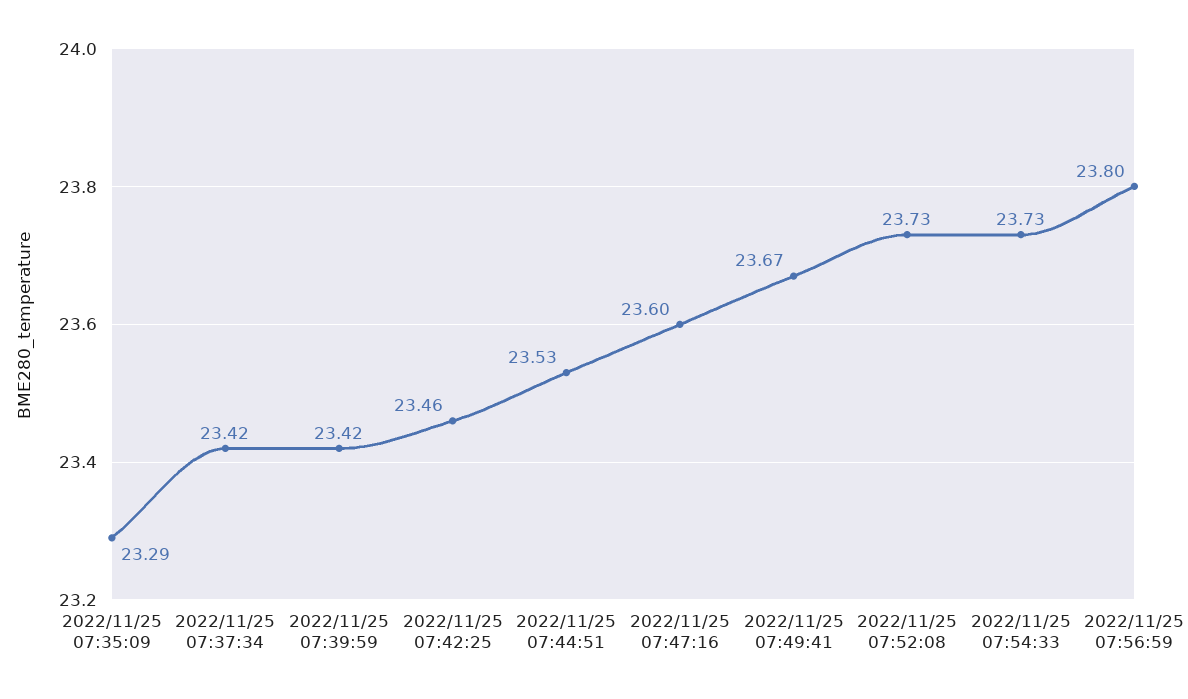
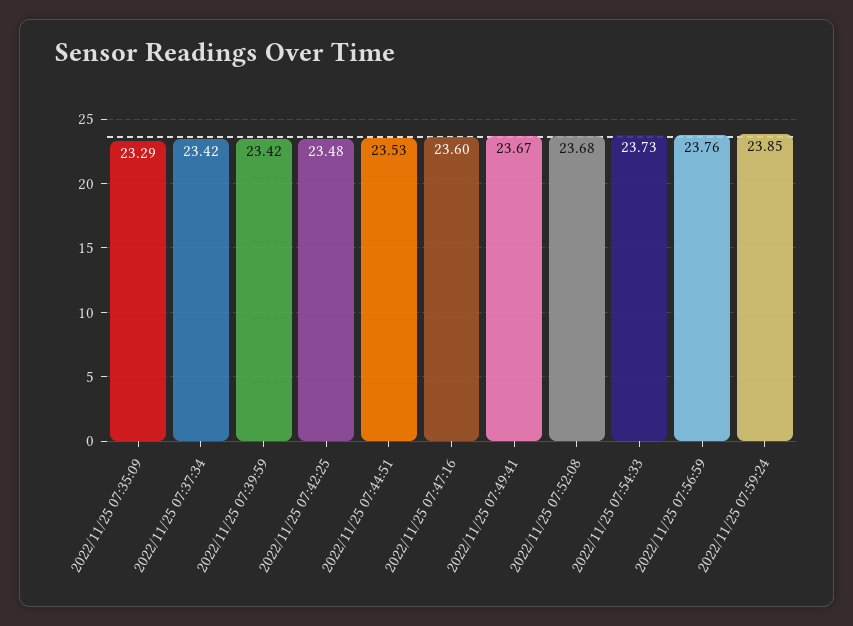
2022/11/25 07:42:25: 23.46 -> 23.48
2022/11/25 07:52:08: 23.73 -> 23.68
2022/11/25 07:56:59: 23.8 -> 23.76
2022/11/25 07:59:24: none -> 23.85

